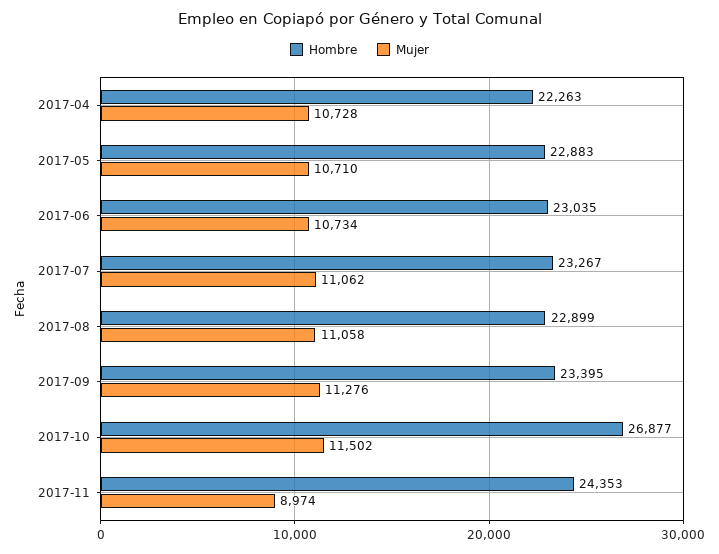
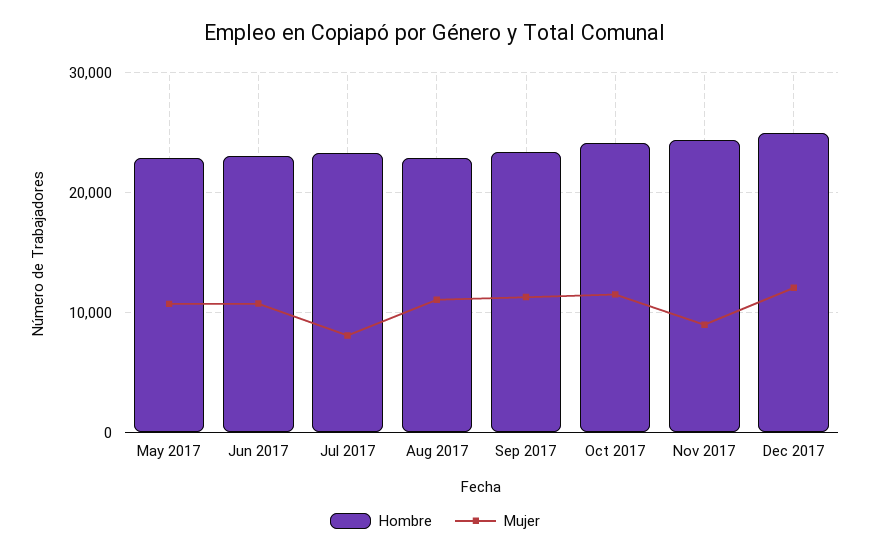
Hombre, 2017-04: 22263 -> none
Mujer, 2017-04: 10728 -> none
Mujer, 2017-07: 11062 -> 8000
Hombre, 2017-10: 26877 -> 24000
Hombre, Dec 2017: none -> 25000
Mujer, Dec 2017: none -> 12000

